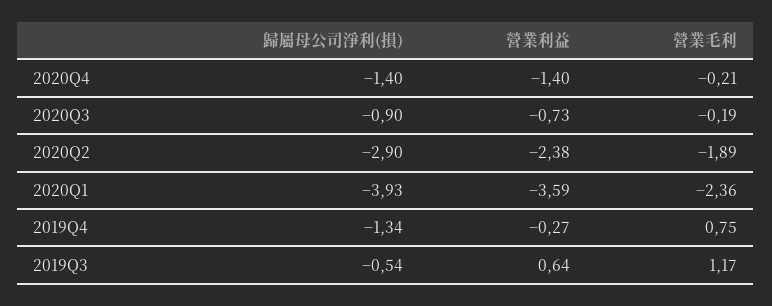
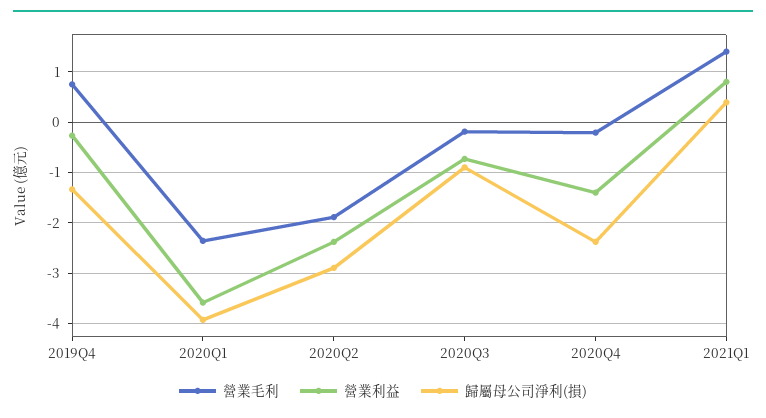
歸屬母公司淨利(損), 2020Q4: -1.4 -> -2.4
歸屬母公司淨利(損), 2019Q3: -0.54 -> none
營業利益, 2019Q3: 0.64 -> none
營業毛利, 2019Q3: 1.17 -> none
營業毛利, 2021Q1: none -> 1.4
營業利益, 2021Q1: none -> 0.8
歸屬母公司淨利(損), 2021Q1: none -> 0.4

